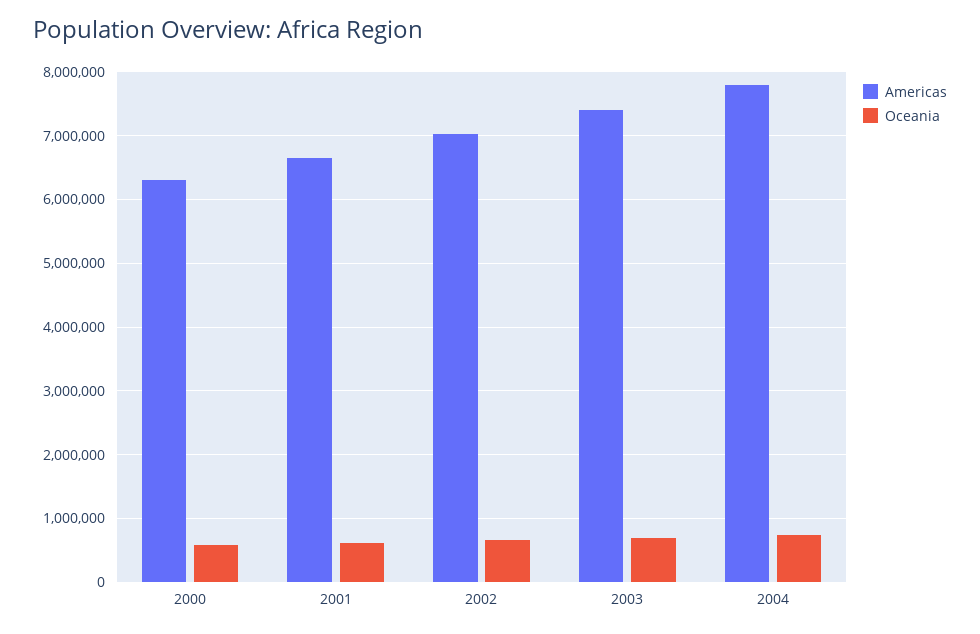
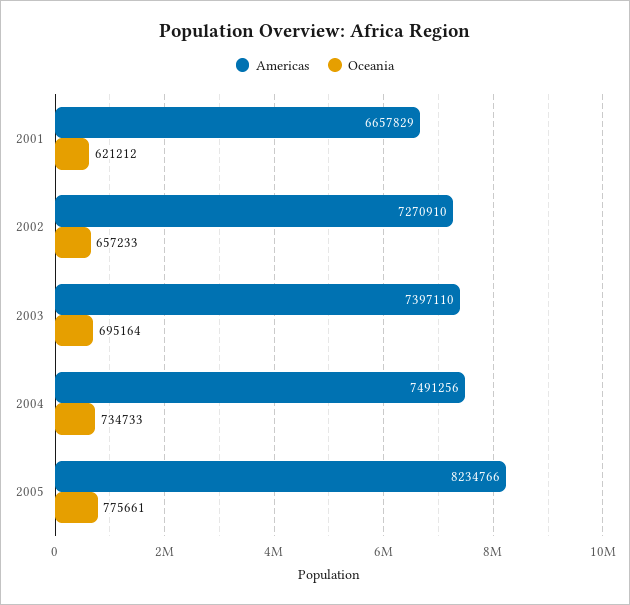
Americas, 2000: 6300000 -> none
Oceania, 2000: 600000 -> none
Americas, 2002: 7000000 -> 7270910
Americas, 2004: 7800000 -> 7491256
Americas, 2005: none -> 8234766
Oceania, 2005: none -> 775661

